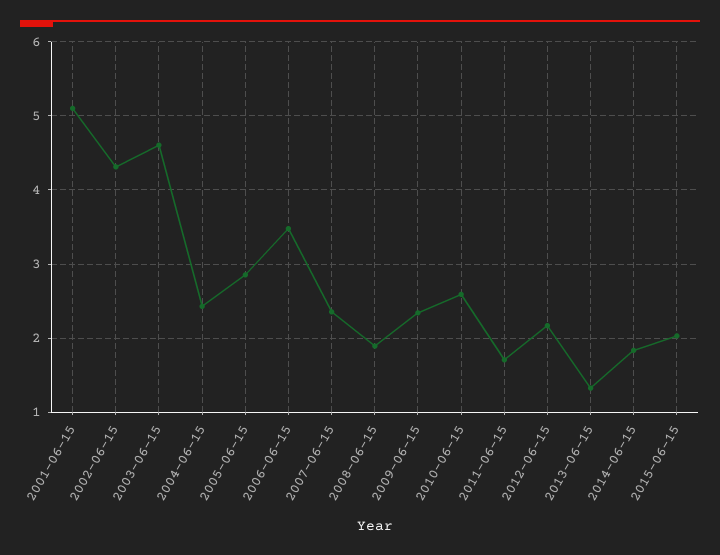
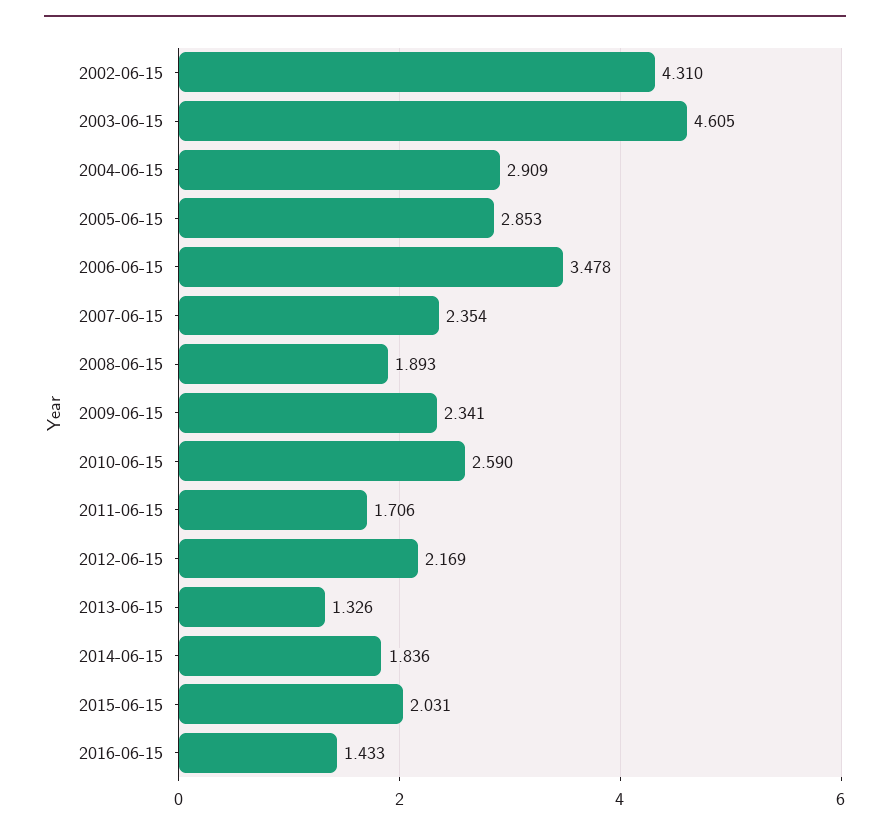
2001-06-15: 5.1 -> none
2004-06-15: 2.4 -> 2.909
2016-06-15: none -> 1.433

